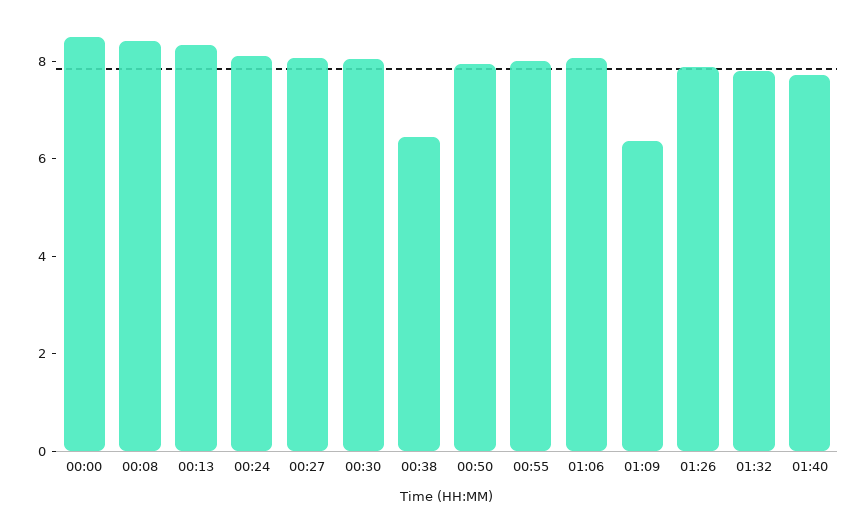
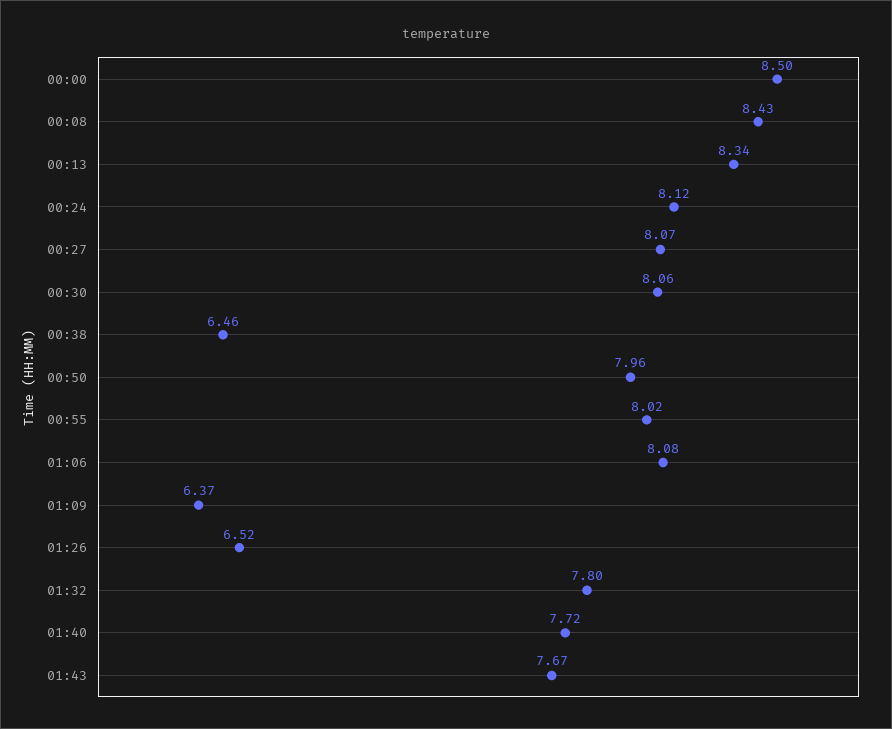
01:26: 8 -> 6.52
01:43: none -> 7.67

